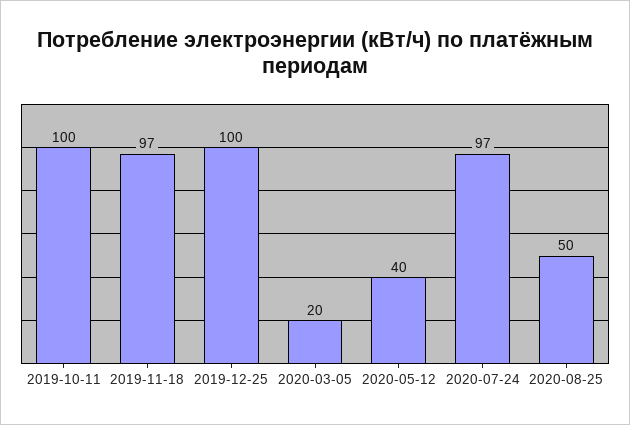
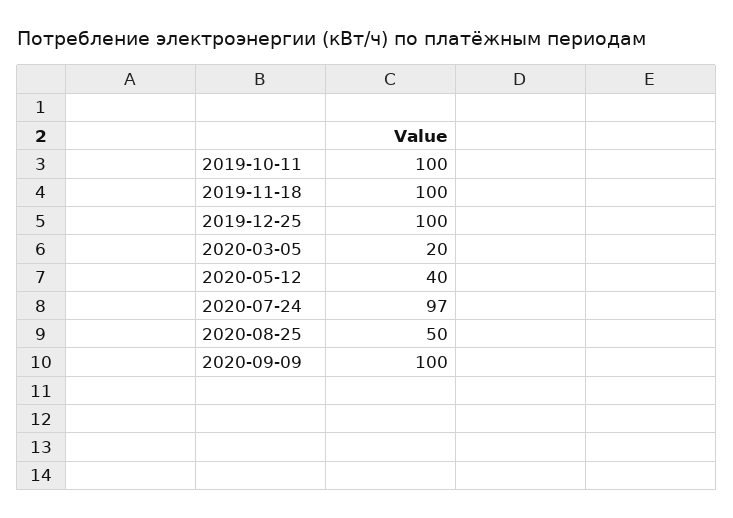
2019-11-18: 97 -> 100
2020-09-09: none -> 100

